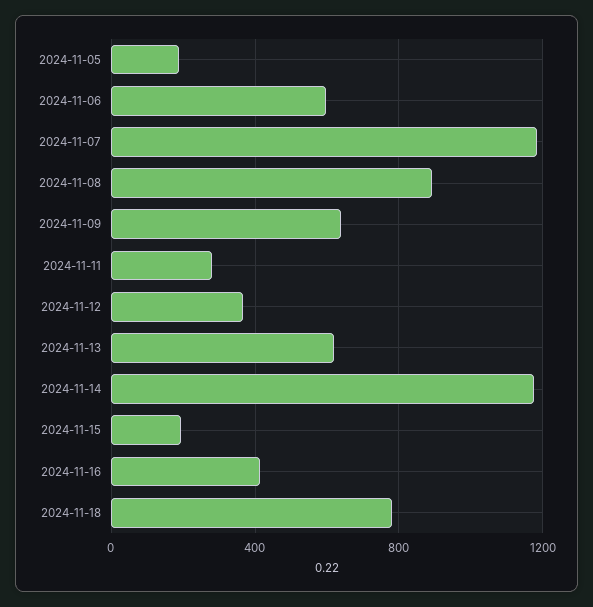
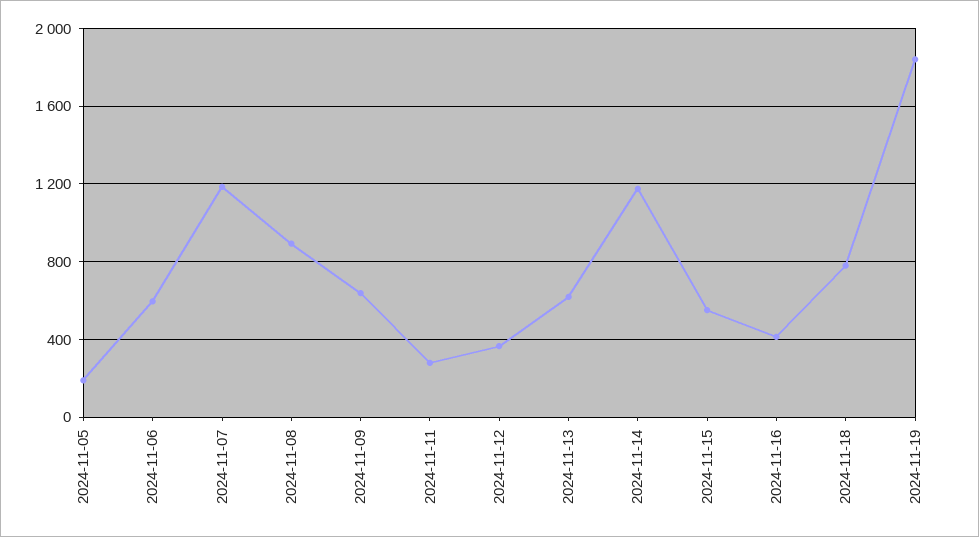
2024-11-15: 200 -> 550
2024-11-19: none -> 1850

